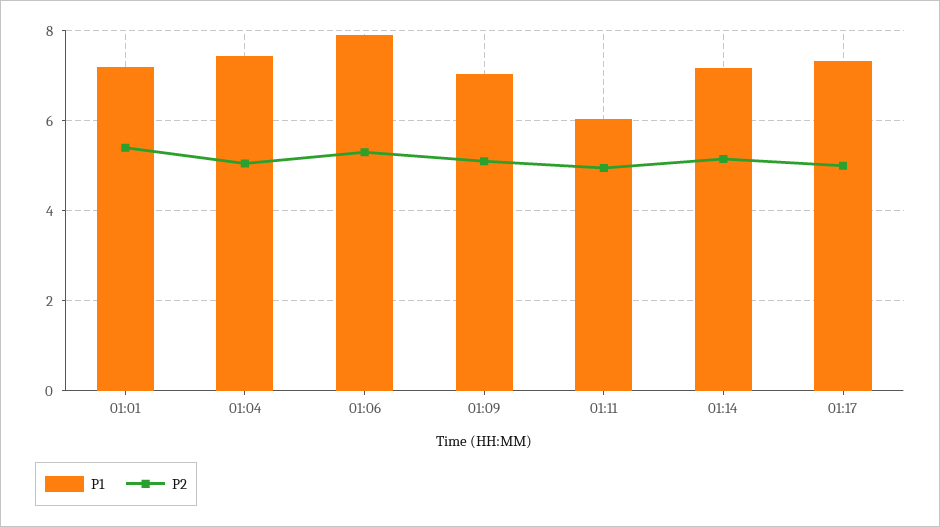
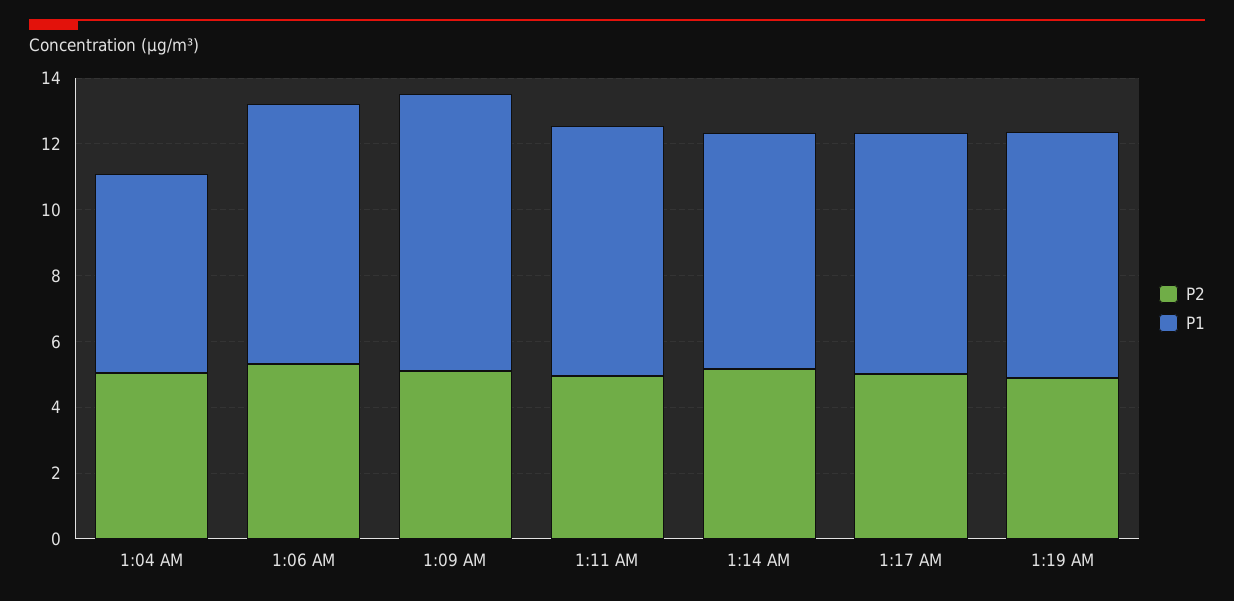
P1, 01:01: 7.2 -> none
P2, 01:01: 5.4 -> none
P1, 01:04: 7.4 -> 6
P1, 01:09: 7 -> 8.5
P1, 01:11: 6 -> 7.5
P2, 1:19 AM: none -> 5
P1, 1:19 AM: none -> 7.5

